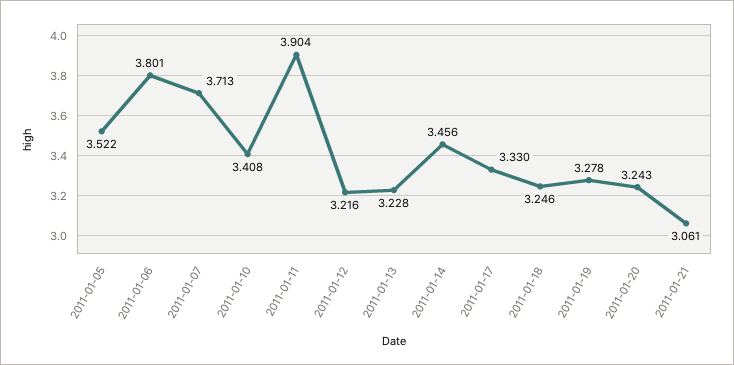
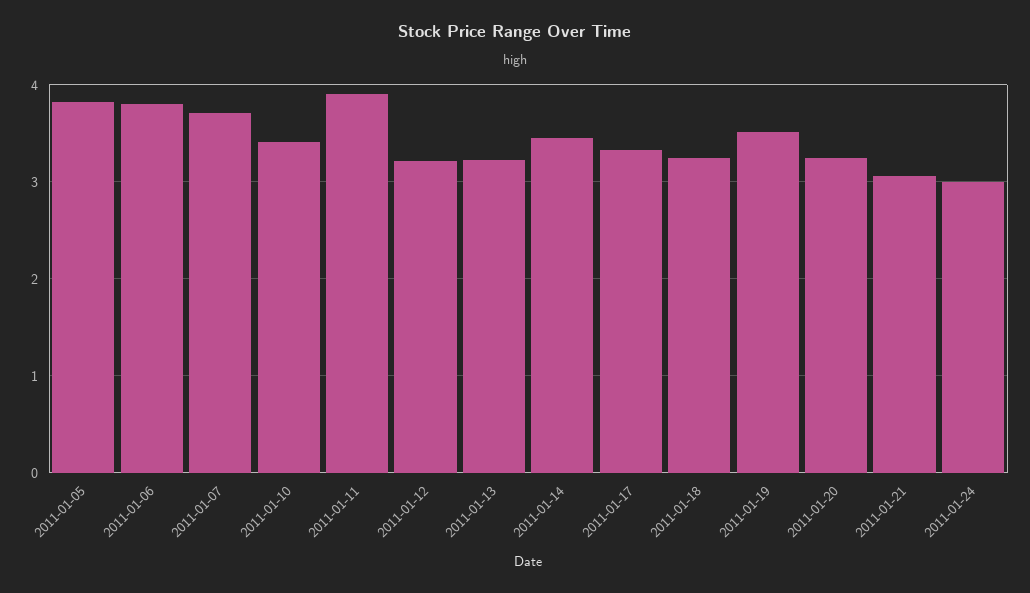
2011-01-05: 3.522 -> 3.8
2011-01-19: 3.278 -> 3.5
2011-01-24: none -> 3

